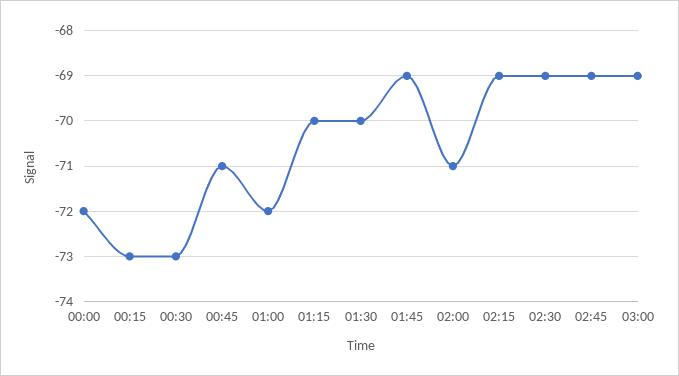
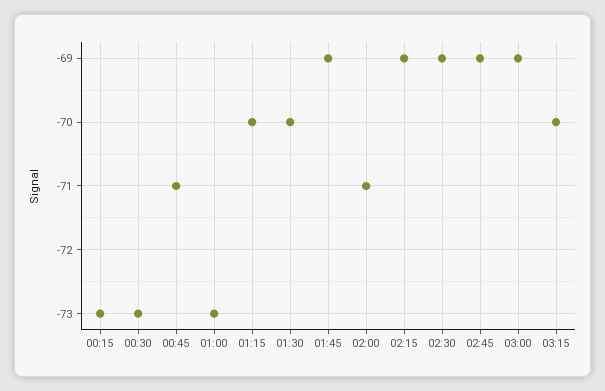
00:00: -72 -> none
01:00: -72 -> -73
03:15: none -> -70

